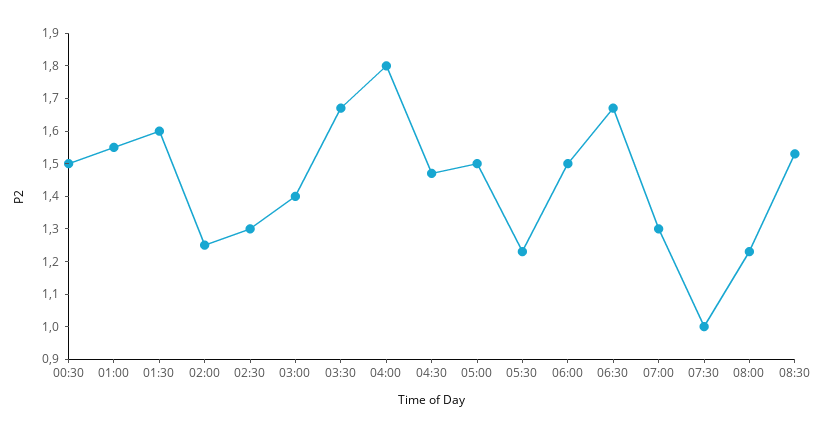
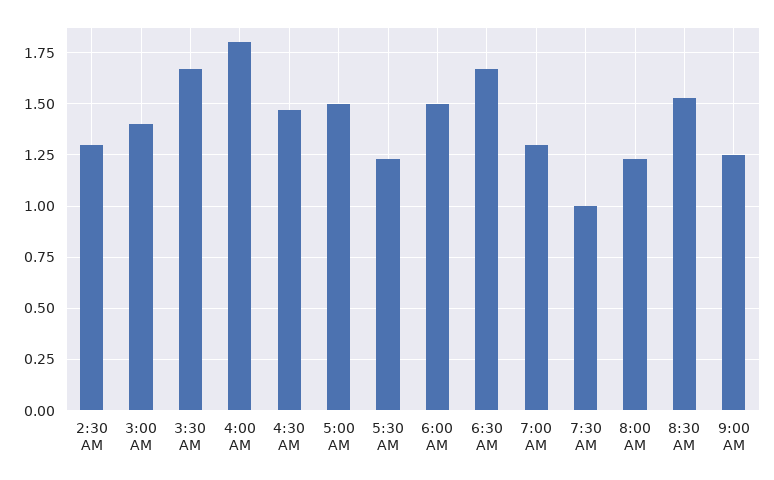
00:30: 1.5 -> none
01:00: 1.55 -> none
01:30: 1.6 -> none
02:00: 1.25 -> none
9:00 AM: none -> 1.25

